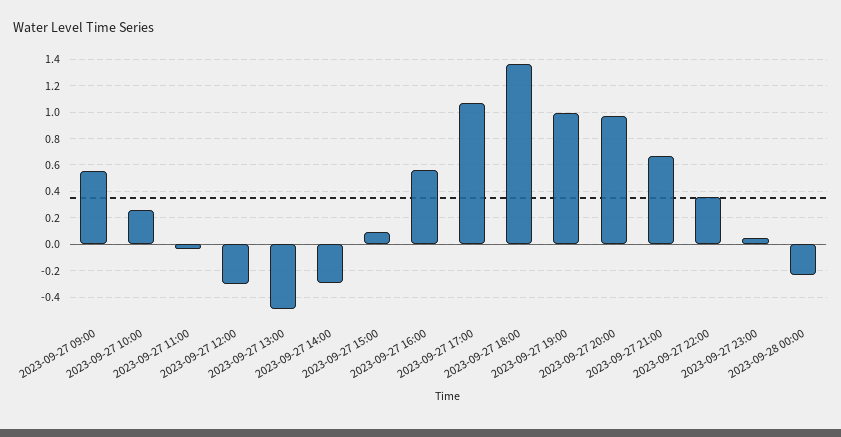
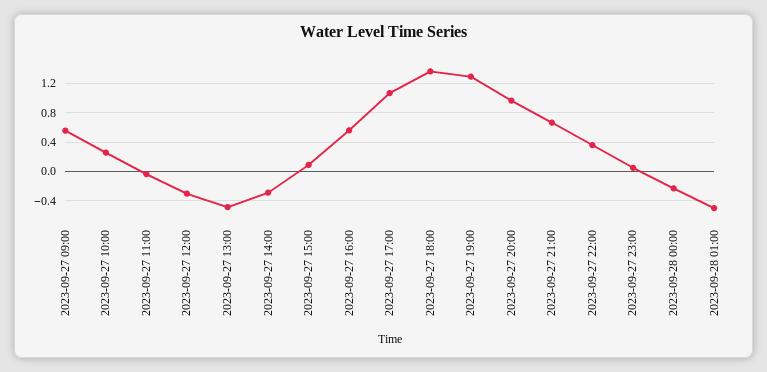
2023-09-27 19:00: 1 -> 1.3
2023-09-28 01:00: none -> -0.5

